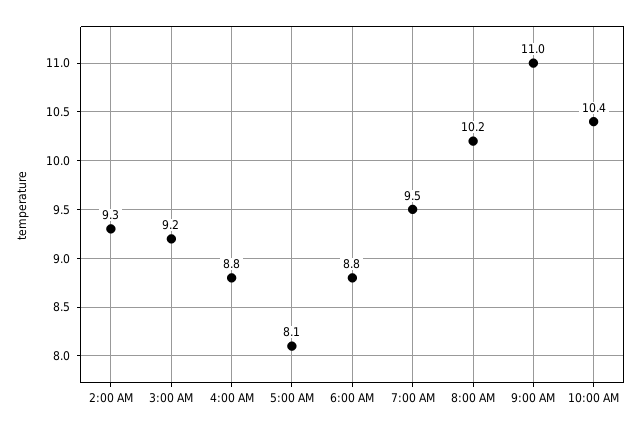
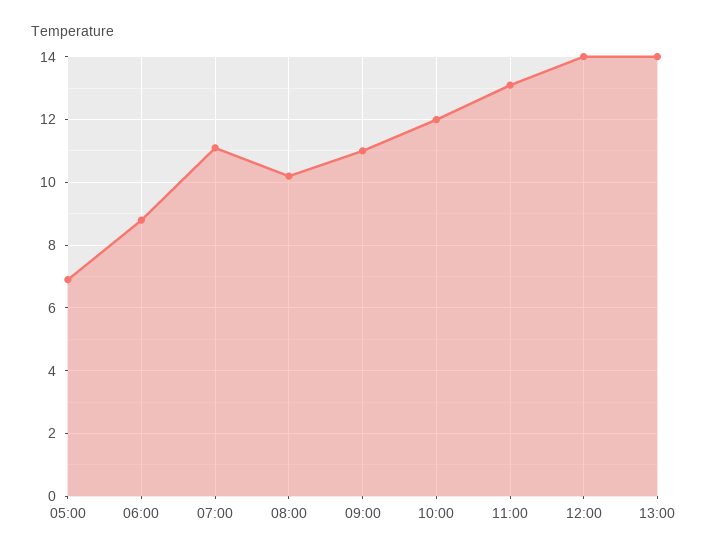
2:00 AM: 9.3 -> none
3:00 AM: 9.2 -> none
4:00 AM: 8.8 -> none
5:00 AM: 8.1 -> 7
7:00 AM: 9.5 -> 11
10:00 AM: 10.4 -> 12
11:00: none -> 13
12:00: none -> 14
13:00: none -> 14

